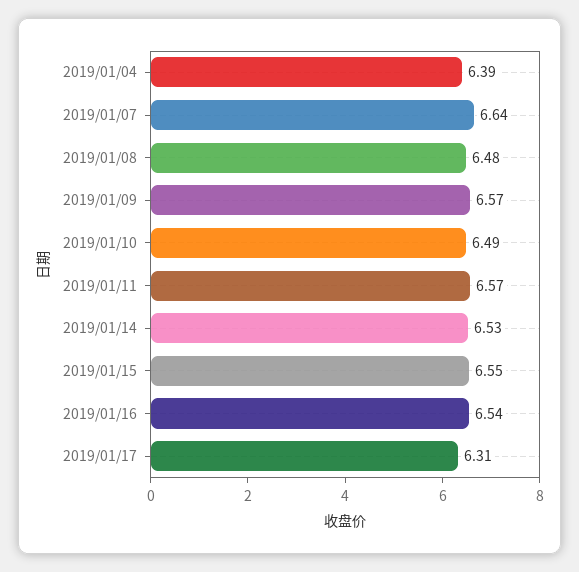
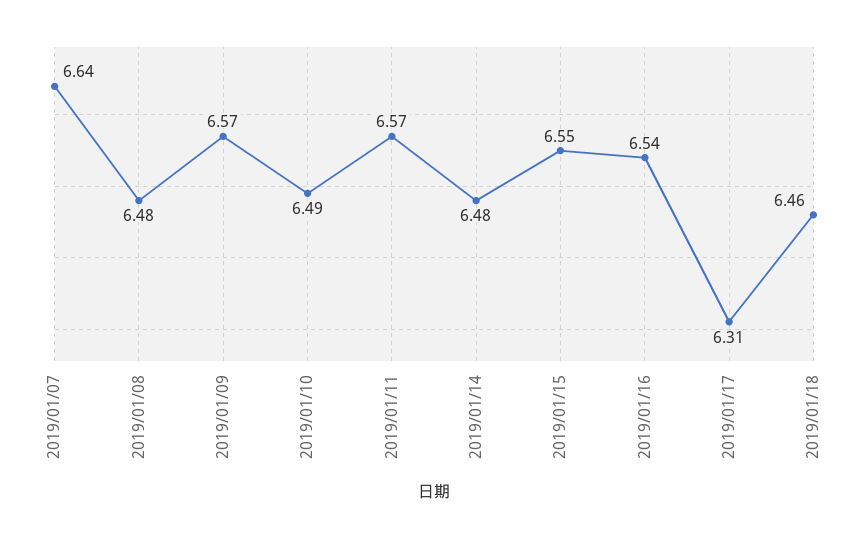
2019/01/04: 6.39 -> none
2019/01/14: 6.53 -> 6.48
2019/01/18: none -> 6.46

